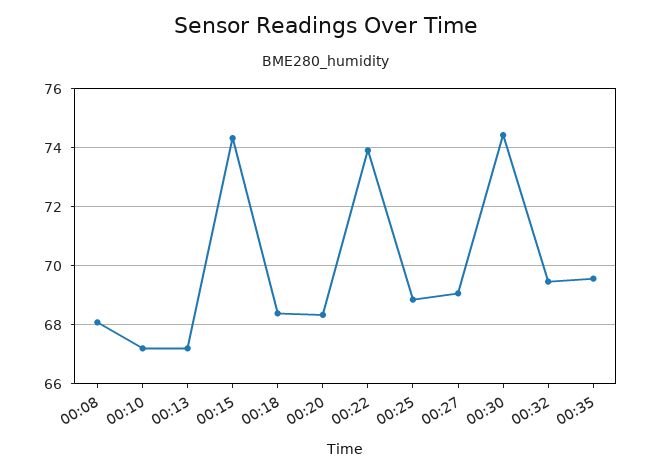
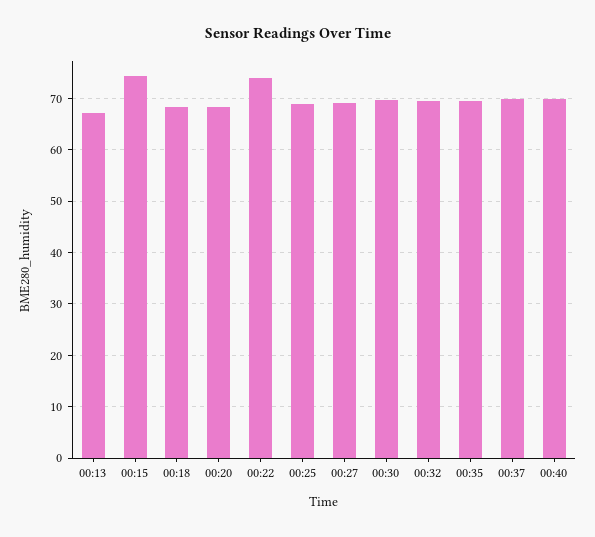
00:08: 68 -> none
00:10: 67.25 -> none
00:30: 74.5 -> 70
00:37: none -> 70
00:40: none -> 70

